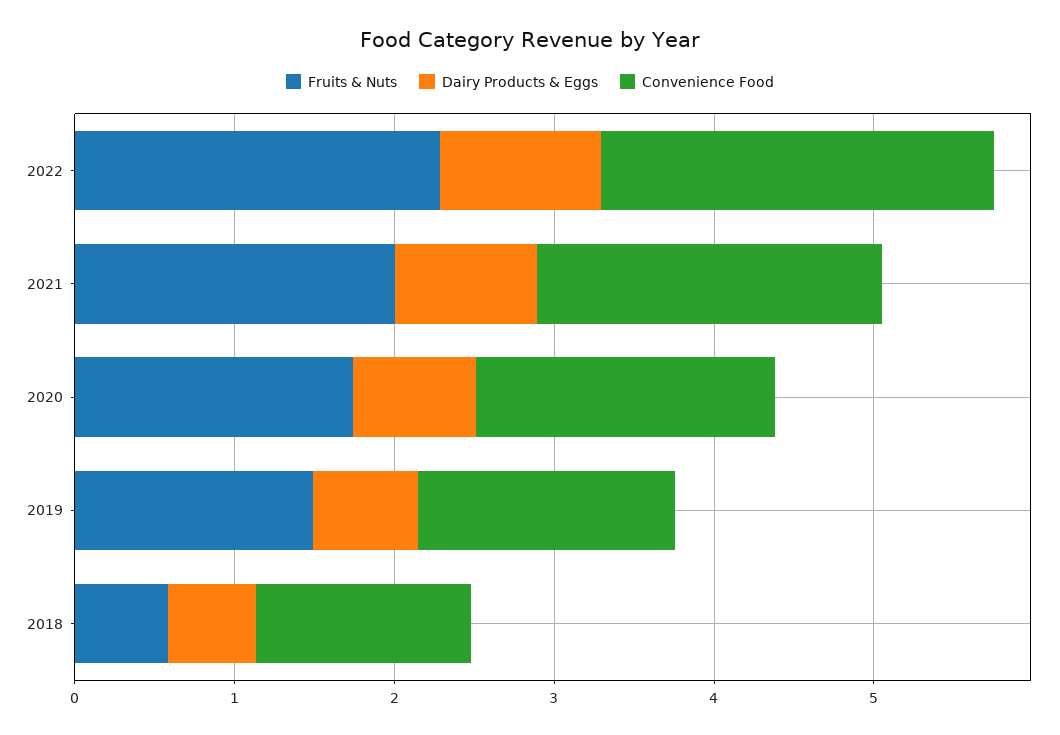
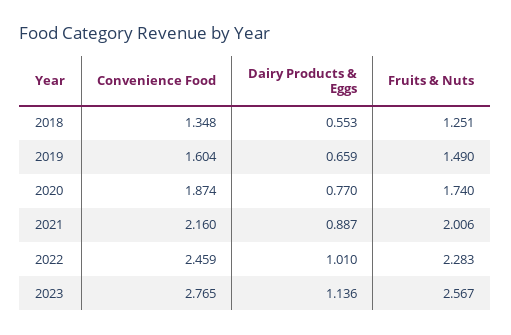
Fruits & Nuts, 2018: 0.6 -> 1.251
Convenience Food, 2023: none -> 2.765
Dairy Products & Eggs, 2023: none -> 1.136
Fruits & Nuts, 2023: none -> 2.567

